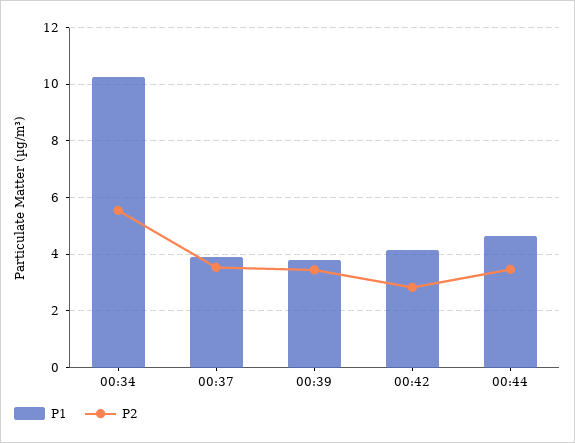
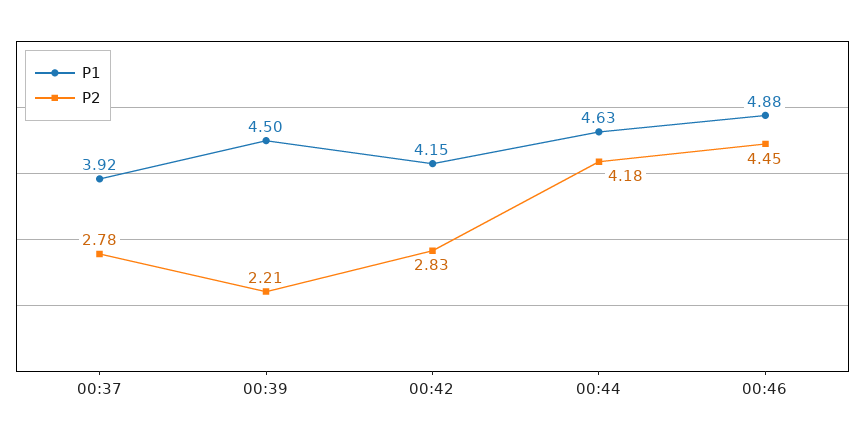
P1, 00:34: 10.25 -> none
P2, 00:34: 5.5 -> none
P2, 00:37: 3.5 -> 2.78
P1, 00:39: 3.75 -> 4.5
P2, 00:39: 3.5 -> 2.21
P2, 00:44: 3.5 -> 4.18
P1, 00:46: none -> 4.88
P2, 00:46: none -> 4.45

